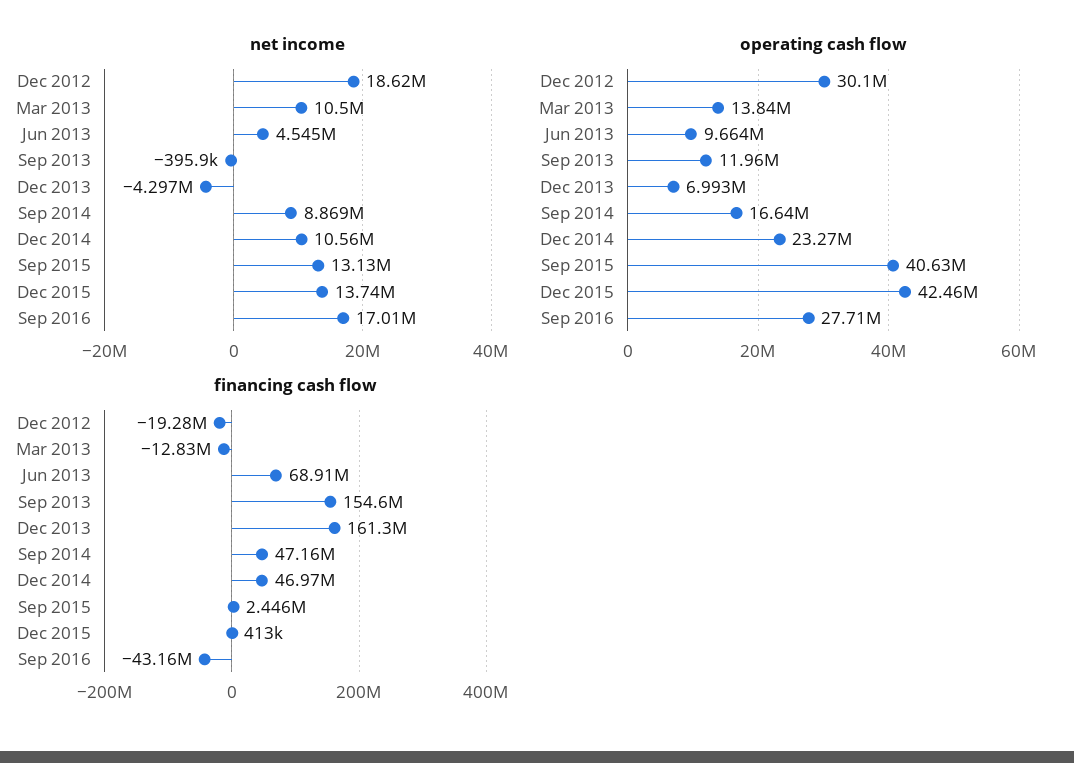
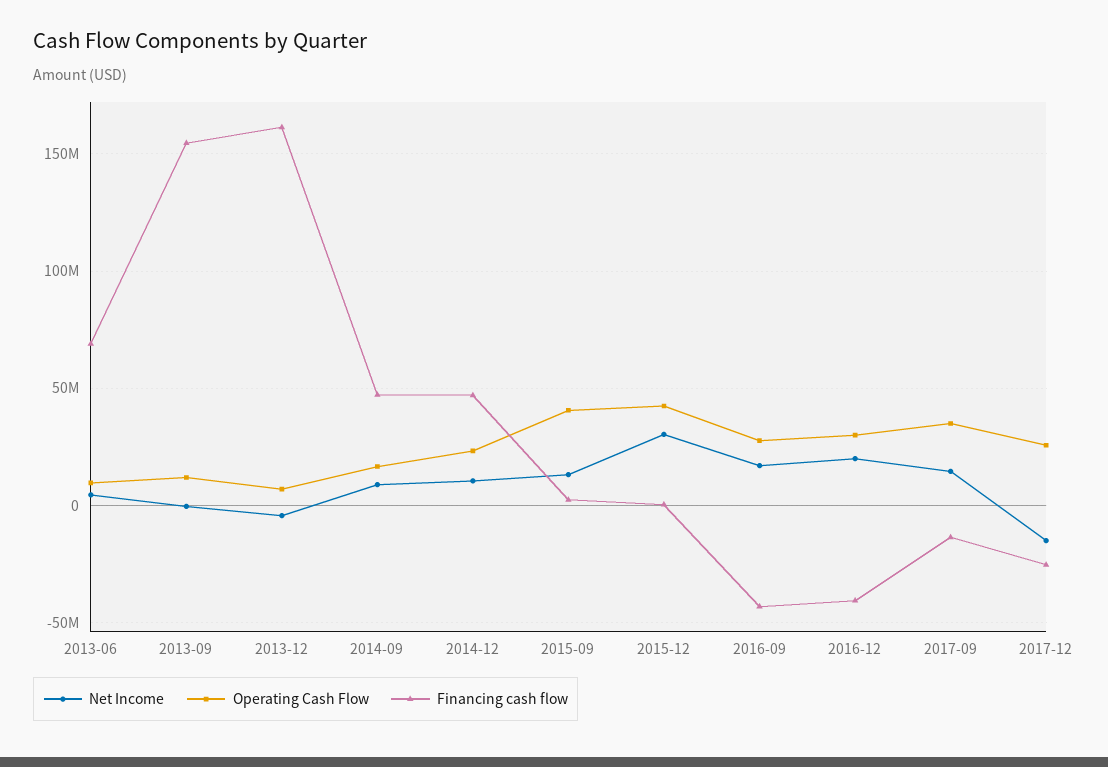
net income, Dec 2012: 18620000 -> none
net income, Mar 2013: 10500000 -> none
net income, Dec 2015: 13740000 -> 30000000
operating cash flow, Dec 2012: 30100000 -> none
operating cash flow, Mar 2013: 13840000 -> none
financing cash flow, Dec 2012: -19280000 -> none
financing cash flow, Mar 2013: -12830000 -> none
net income, 2016-12: none -> 20000000
operating cash flow, 2016-12: none -> 30000000
financing cash flow, 2016-12: none -> -40000000
net income, 2017-09: none -> 15000000
operating cash flow, 2017-09: none -> 35000000
financing cash flow, 2017-09: none -> -15000000
net income, 2017-12: none -> -15000000
operating cash flow, 2017-12: none -> 25000000
financing cash flow, 2017-12: none -> -25000000

